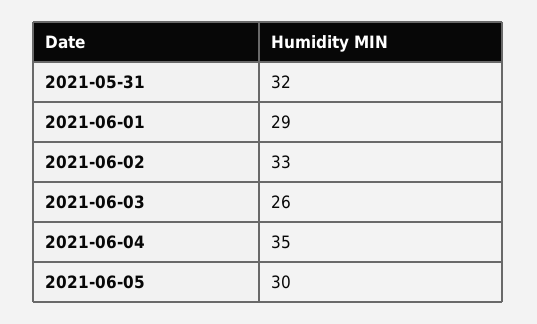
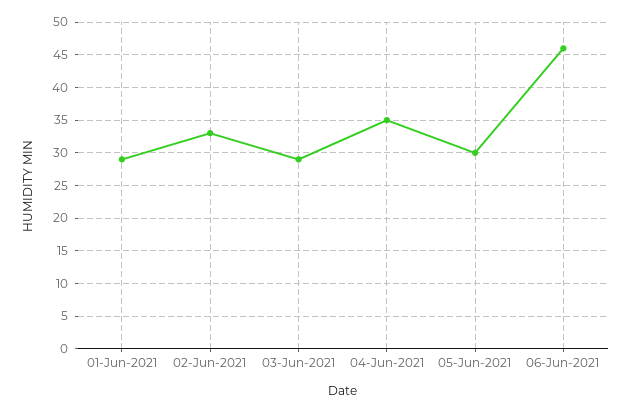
2021-05-31: 32 -> none
2021-06-03: 26 -> 29
06-Jun-2021: none -> 46

